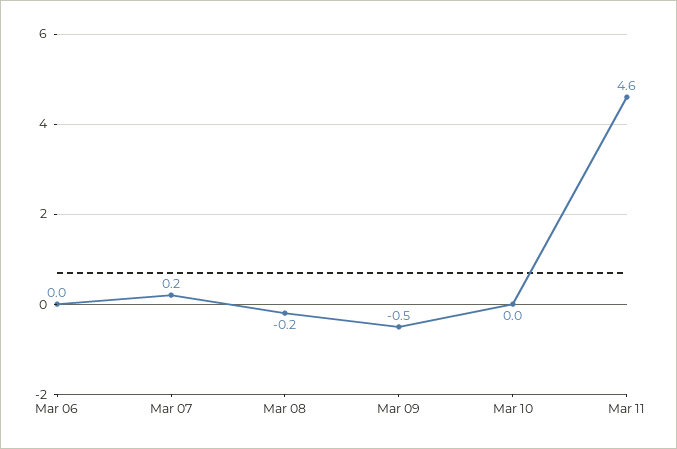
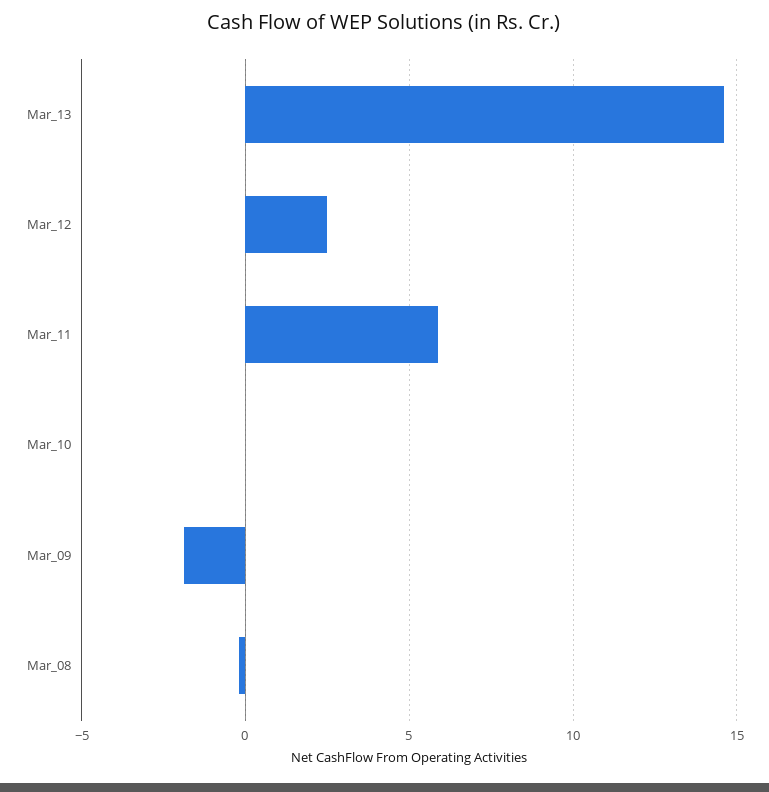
Mar 06: 0 -> none
Mar 07: 0.2 -> none
Mar 09: -0.5 -> -2
Mar 11: 4.6 -> 6
Mar_13: none -> 14.5
Mar_12: none -> 2.5

